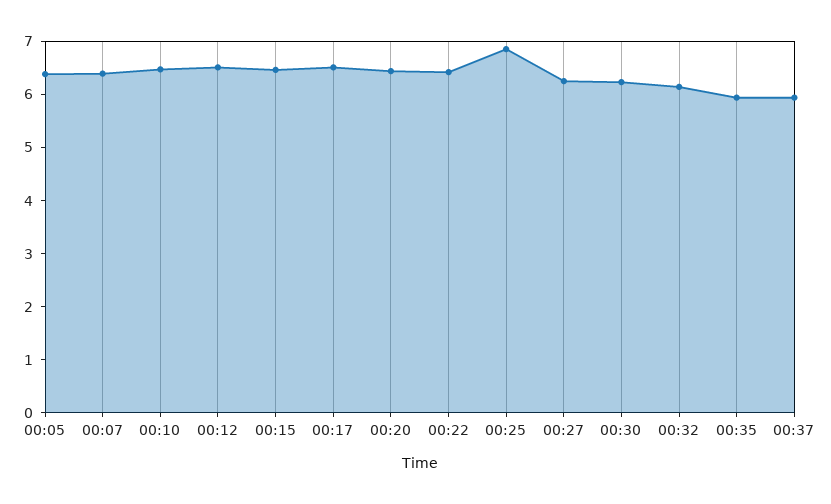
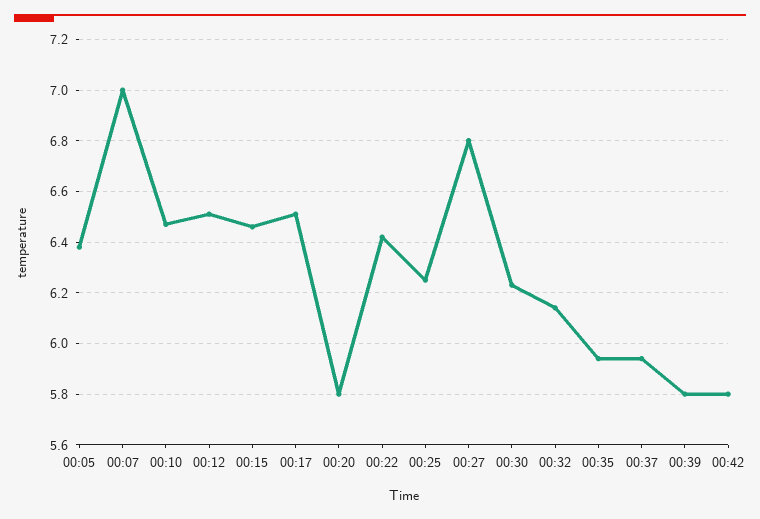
00:07: 6.4 -> 7
00:20: 6.4 -> 5.8
00:25: 6.8 -> 6.25
00:27: 6.2 -> 6.8
00:39: none -> 5.8
00:42: none -> 5.8

